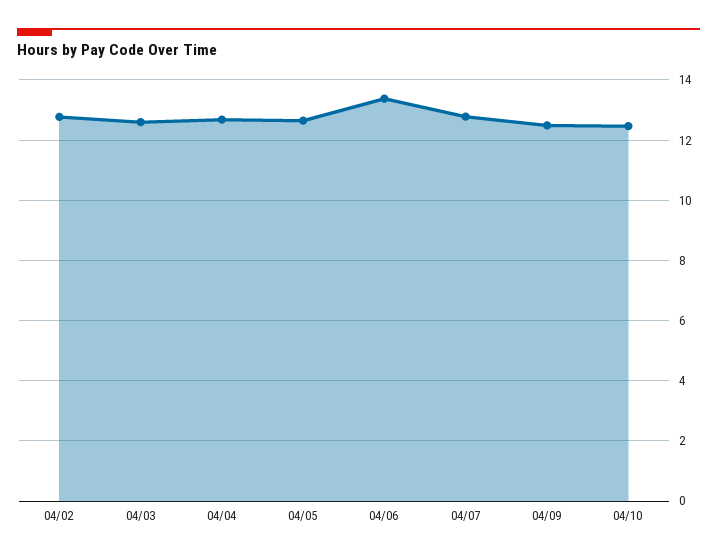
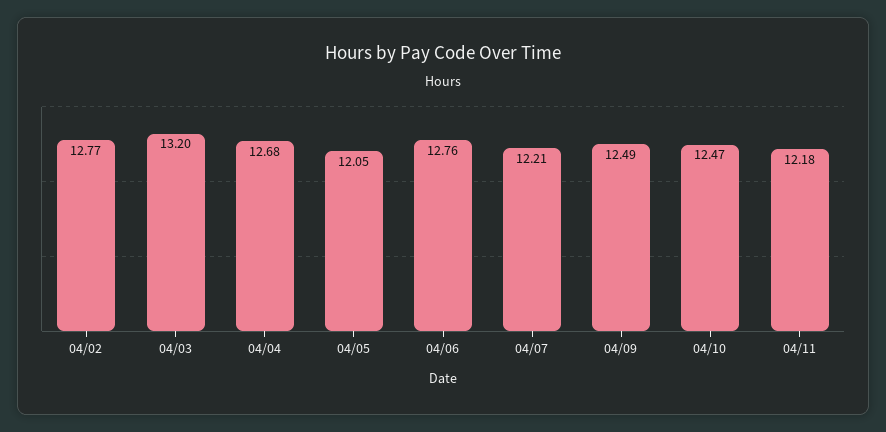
04/03: 12.6 -> 13.2
04/05: 12.6 -> 12.05
04/06: 13.4 -> 12.76
04/07: 12.8 -> 12.21
04/11: none -> 12.18

